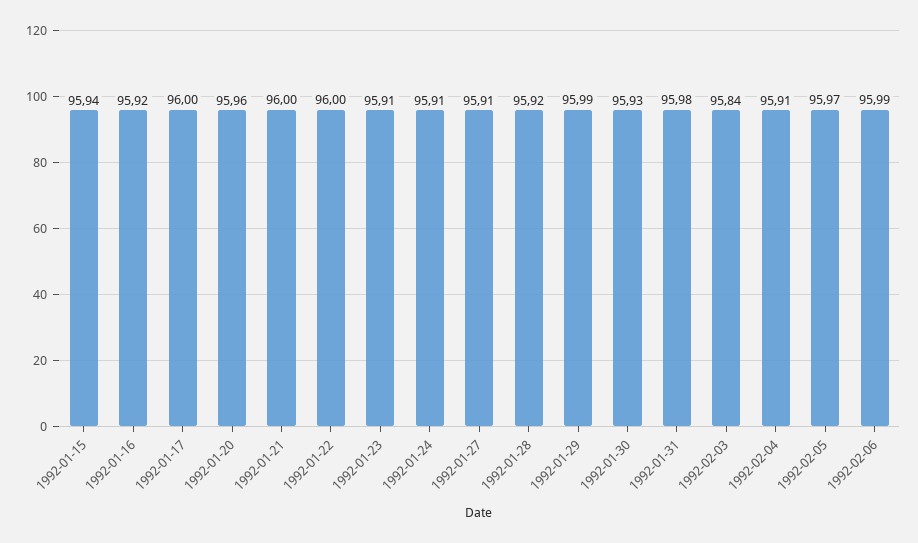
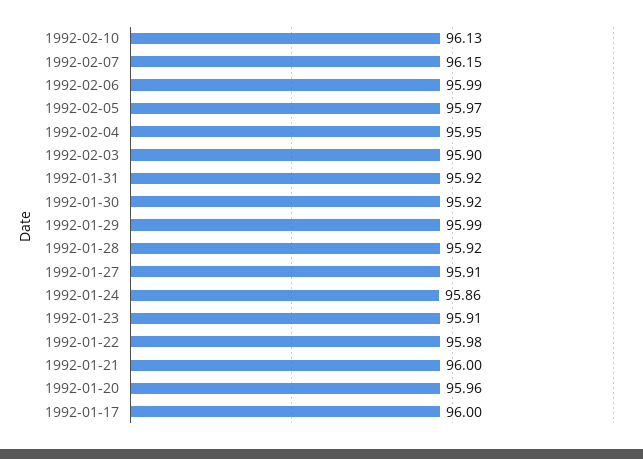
1992-01-15: 95.94 -> none
1992-01-16: 95.92 -> none
1992-01-22: 96 -> 95.98
1992-01-24: 95.91 -> 95.86
1992-01-30: 95.93 -> 95.92
1992-01-31: 95.98 -> 95.92
1992-02-03: 95.84 -> 95.9
1992-02-04: 95.91 -> 95.95
1992-02-10: none -> 96.13
1992-02-07: none -> 96.15

